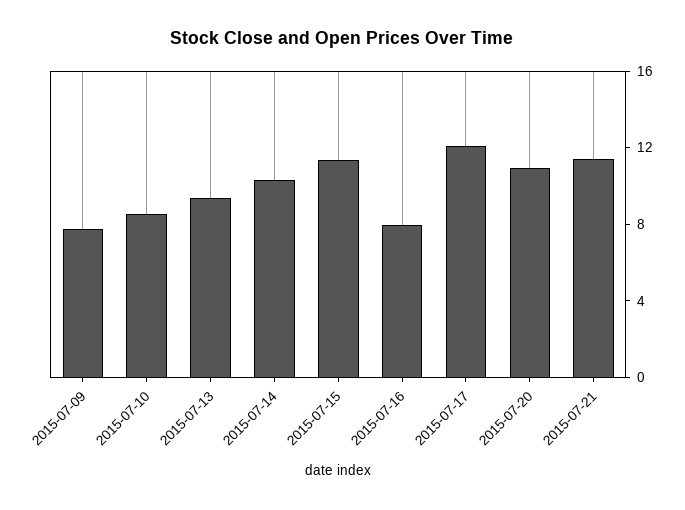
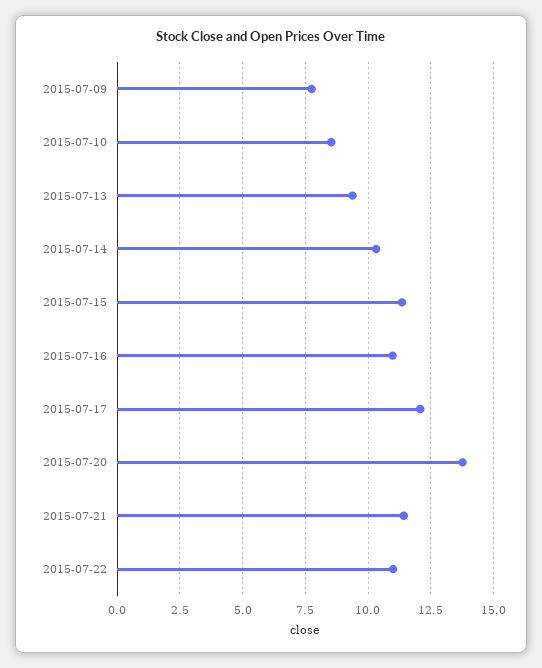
2015-07-16: 8 -> 11
2015-07-20: 11 -> 13.75
2015-07-22: none -> 11

